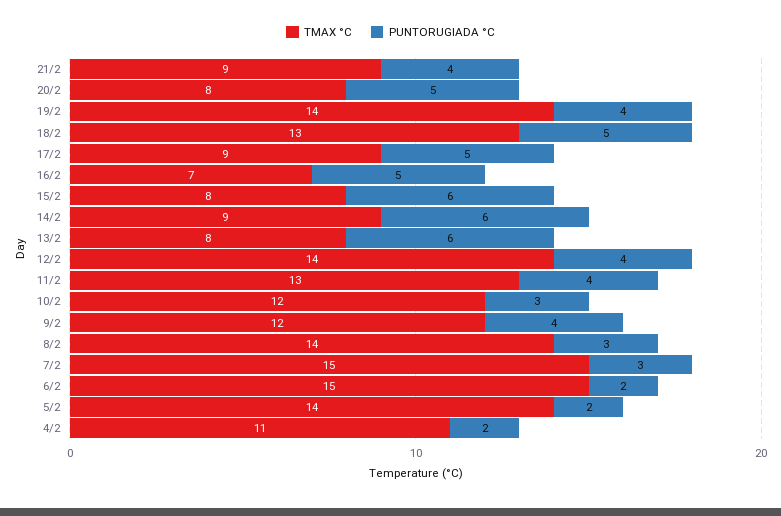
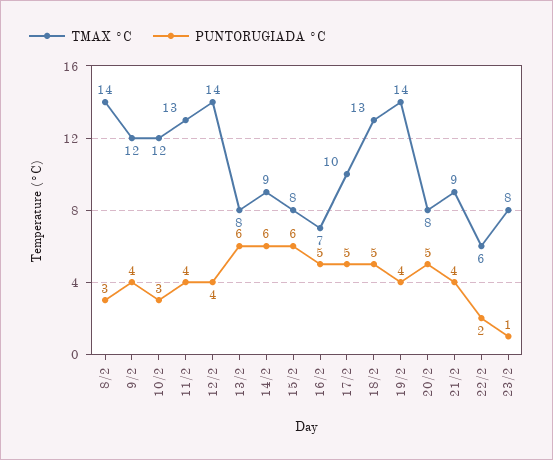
TMAX °C, 17/2: 9 -> 10
TMAX °C, 7/2: 15 -> none
PUNTORUGIADA °C, 7/2: 3 -> none
TMAX °C, 6/2: 15 -> none
PUNTORUGIADA °C, 6/2: 2 -> none
TMAX °C, 5/2: 14 -> none
PUNTORUGIADA °C, 5/2: 2 -> none
TMAX °C, 4/2: 11 -> none
PUNTORUGIADA °C, 4/2: 2 -> none
TMAX °C, 22/2: none -> 6
PUNTORUGIADA °C, 22/2: none -> 2
TMAX °C, 23/2: none -> 8
PUNTORUGIADA °C, 23/2: none -> 1

